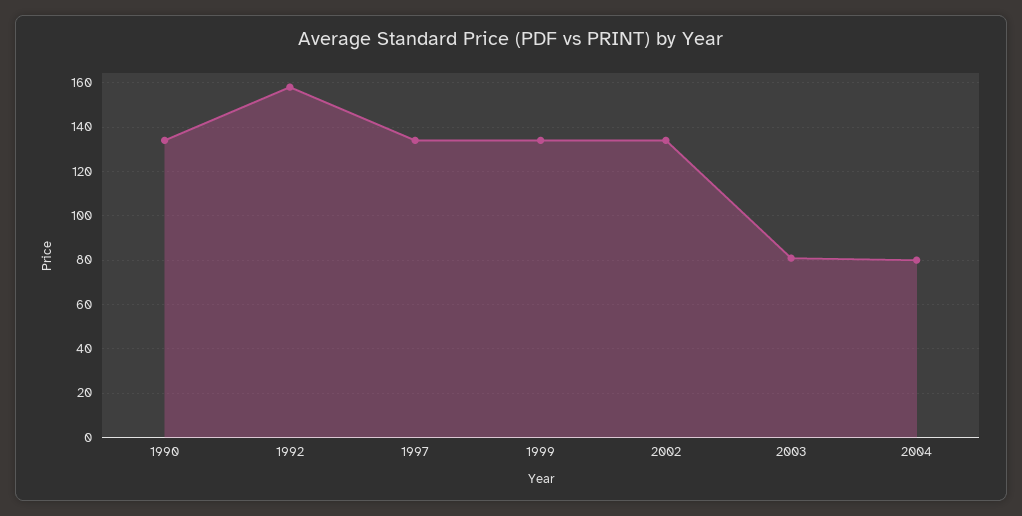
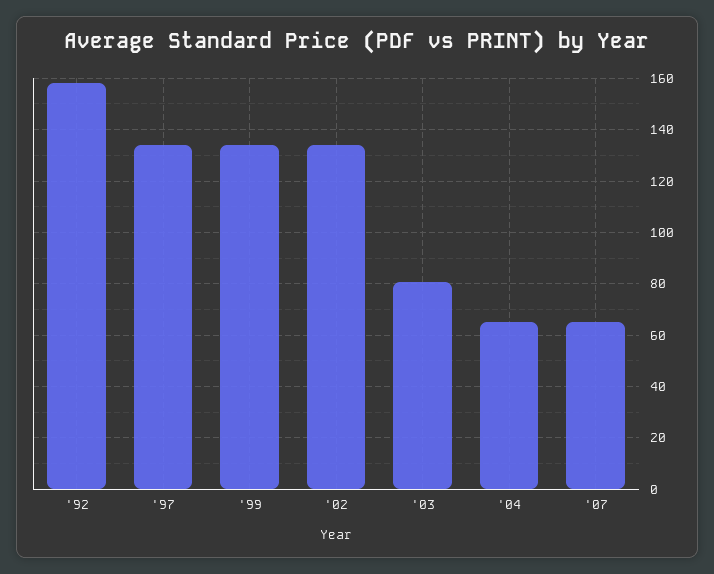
1990: 135 -> none
2004: 80 -> 65
'07: none -> 65

